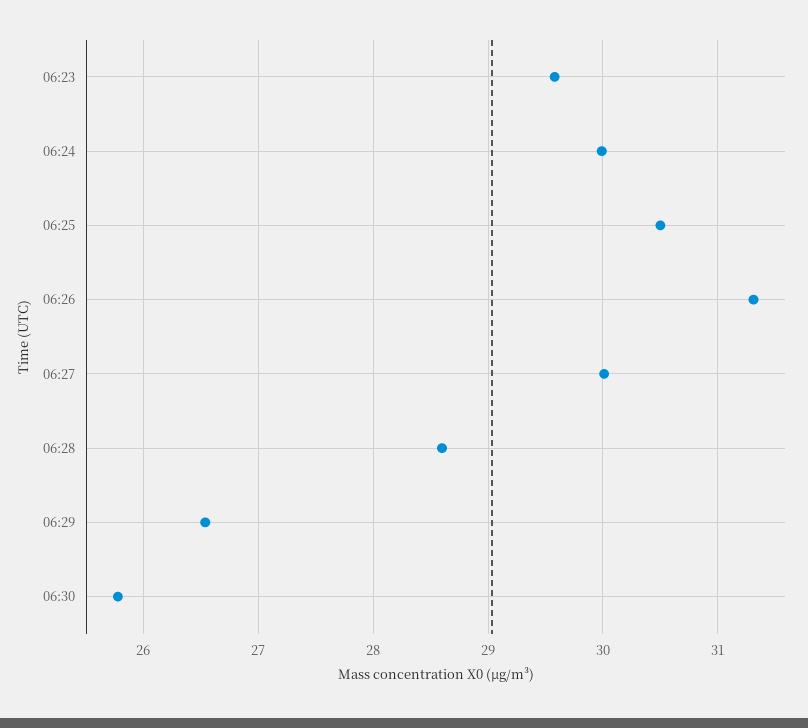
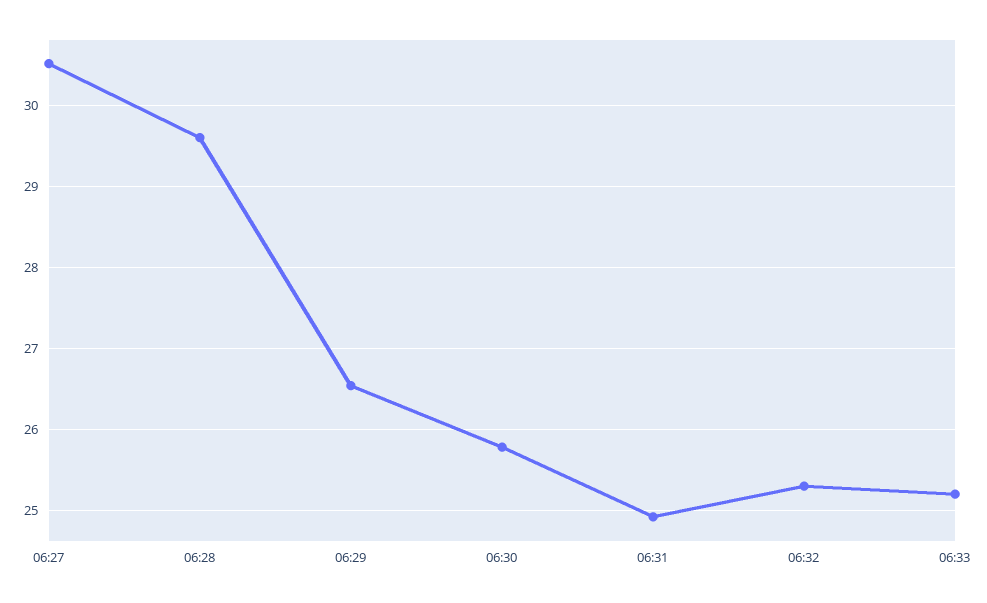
06:23: 29.6 -> none
06:24: 30 -> none
06:25: 30.5 -> none
06:26: 31.3 -> none
06:27: 30 -> 30.5
06:28: 28.6 -> 29.6
06:31: none -> 24.9
06:32: none -> 25.3
06:33: none -> 25.2

